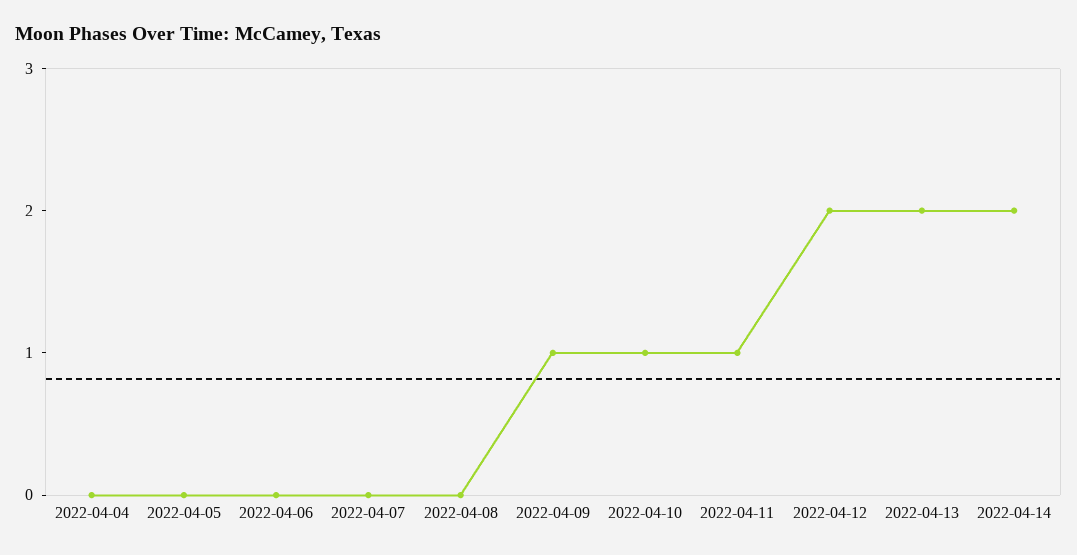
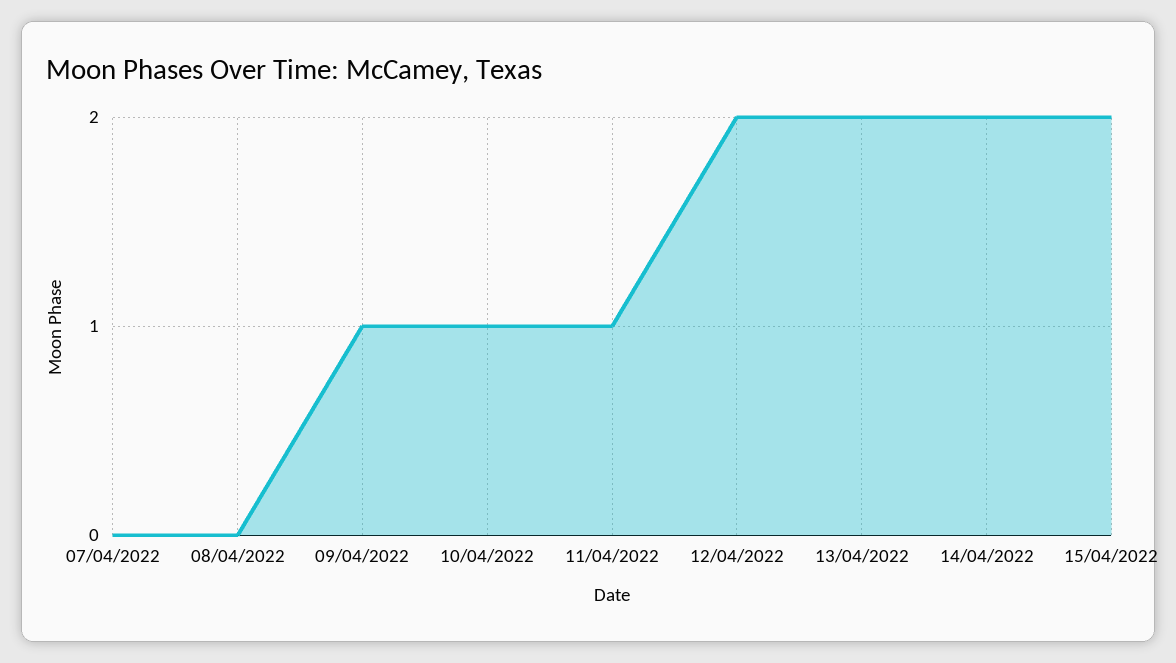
2022-04-04: 0 -> none
2022-04-05: 0 -> none
2022-04-06: 0 -> none
15/04/2022: none -> 2

